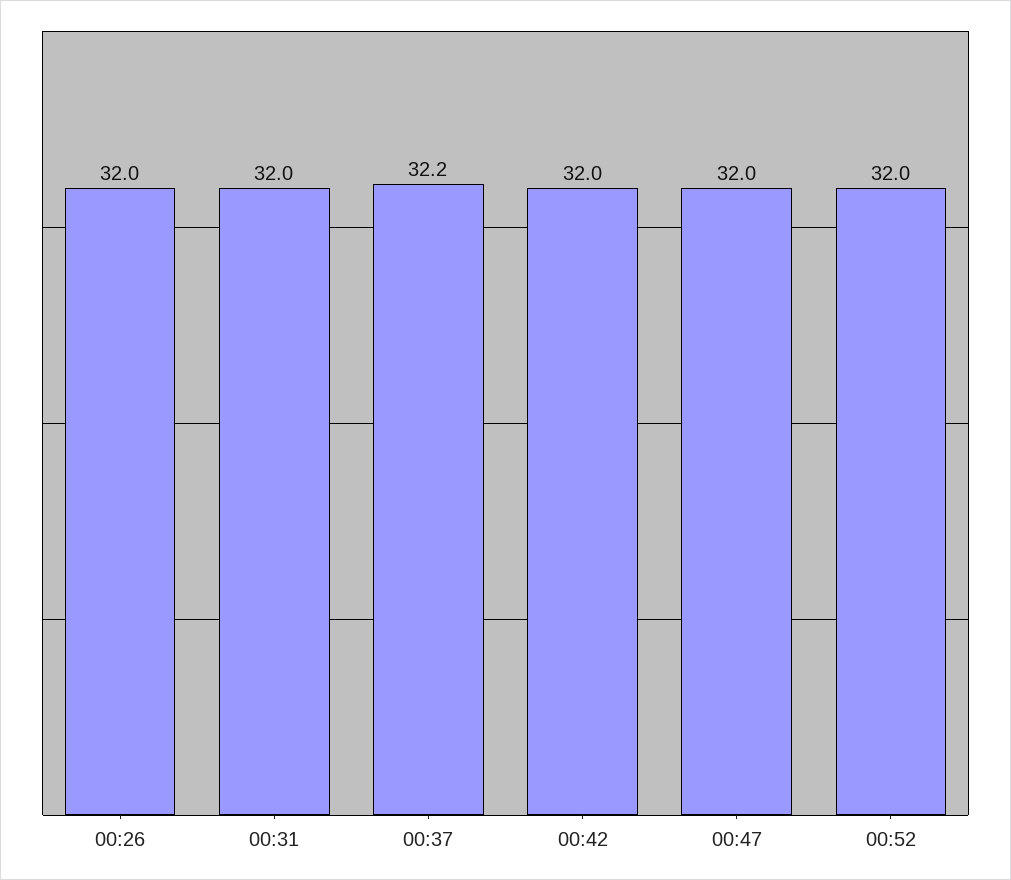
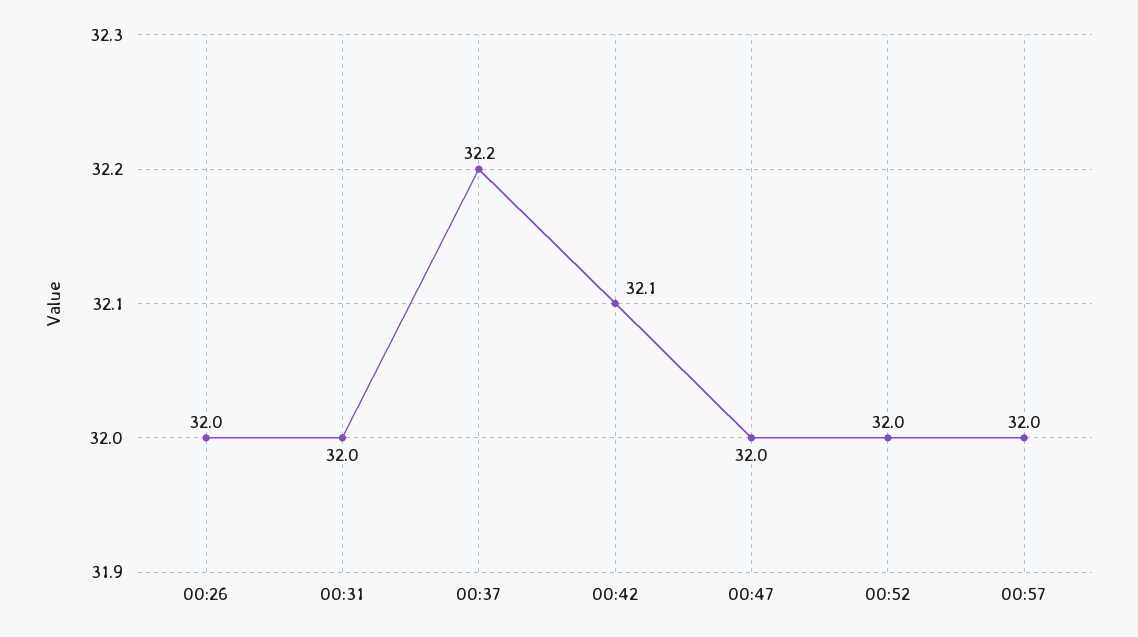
00:42: 32 -> 32.1
00:57: none -> 32

